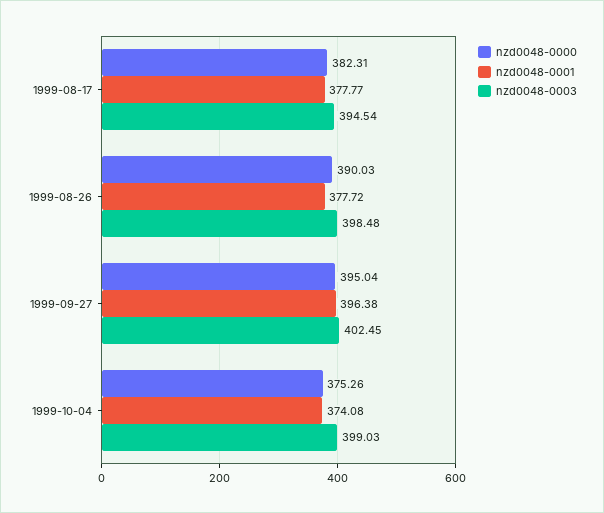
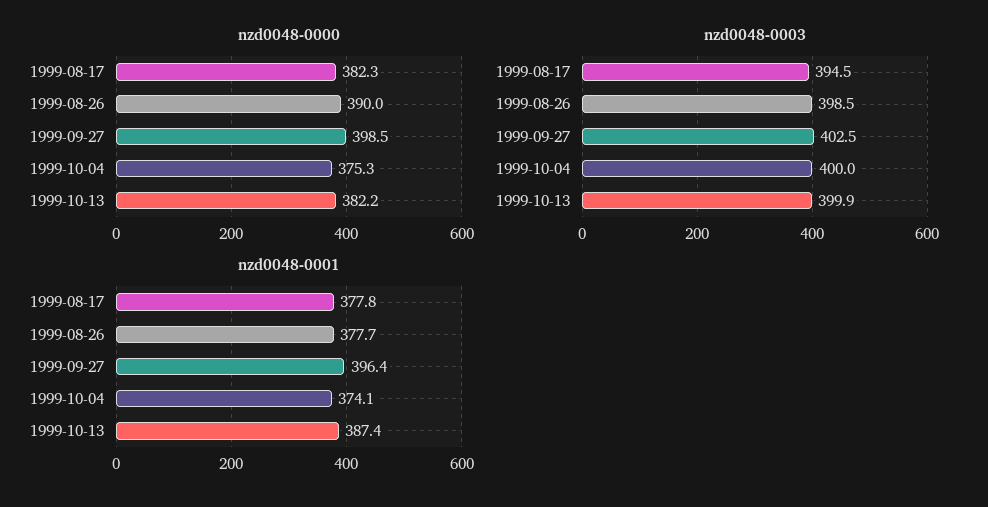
nzd0048-0000, 1999-09-27: 395.04 -> 398.5
nzd0048-0003, 1999-10-04: 399.03 -> 400
nzd0048-0000, 1999-10-13: none -> 382.2
nzd0048-0003, 1999-10-13: none -> 399.9
nzd0048-0001, 1999-10-13: none -> 387.4

